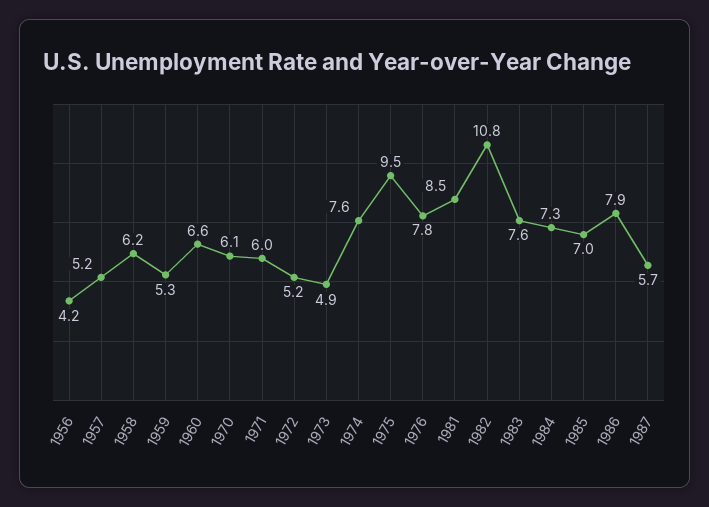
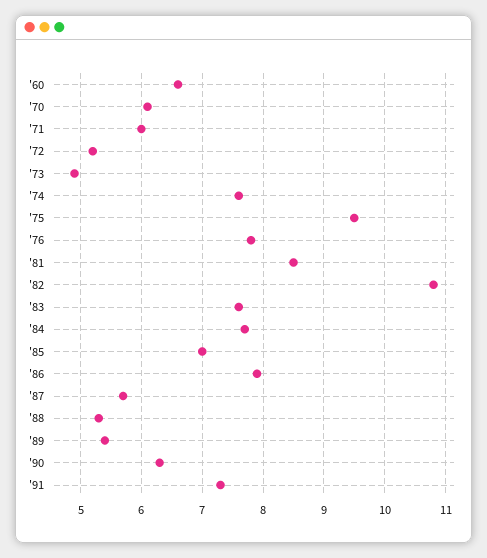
1956: 4.2 -> none
1957: 5.2 -> none
1958: 6.2 -> none
1959: 5.3 -> none
1984: 7.3 -> 7.7
'88: none -> 5.3
'89: none -> 5.4
'90: none -> 6.3
'91: none -> 7.3

